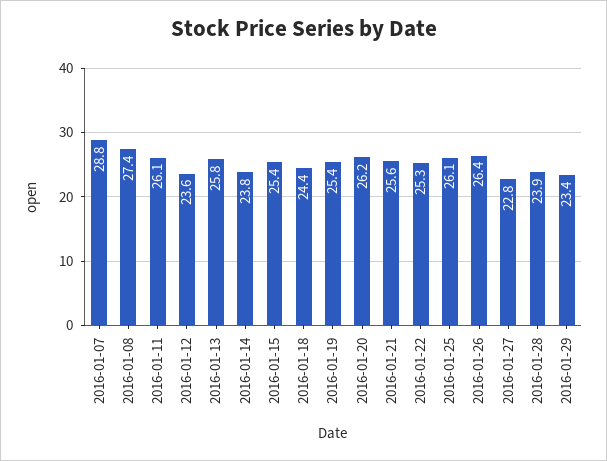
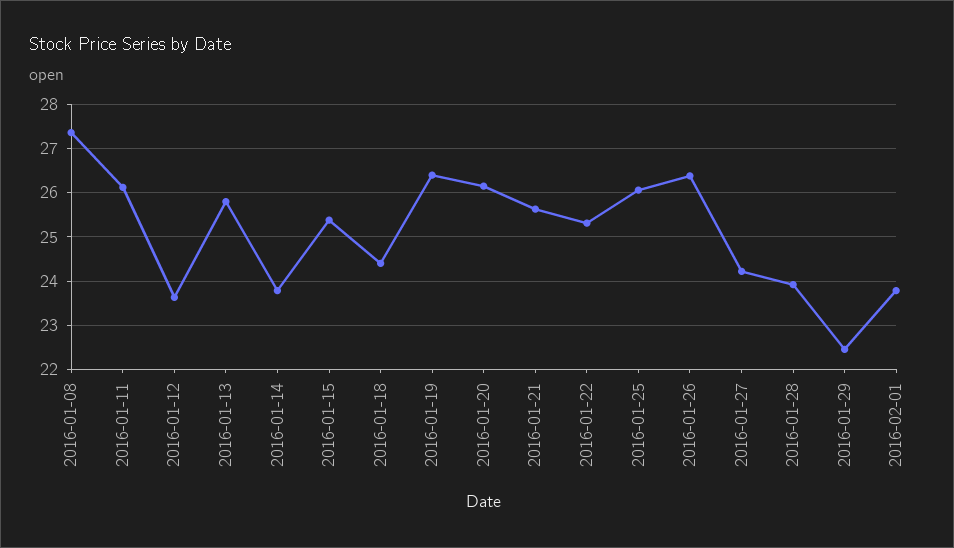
2016-01-07: 28.8 -> none
2016-01-19: 25.4 -> 26.4
2016-01-27: 22.8 -> 24.2
2016-01-29: 23.4 -> 22.4
2016-02-01: none -> 23.8

